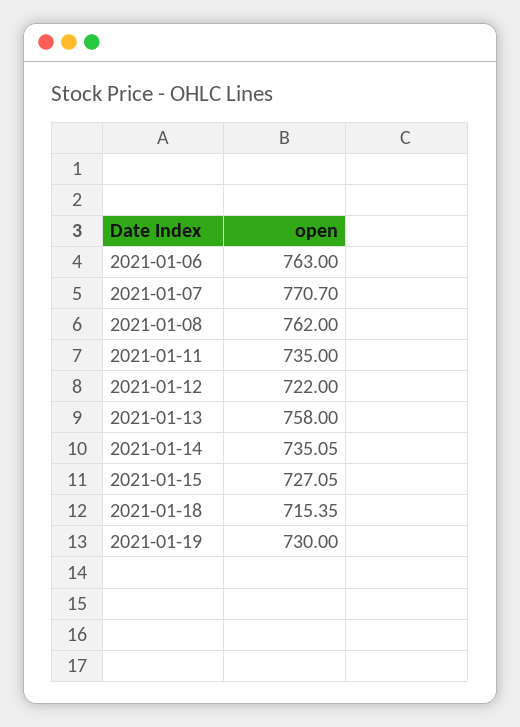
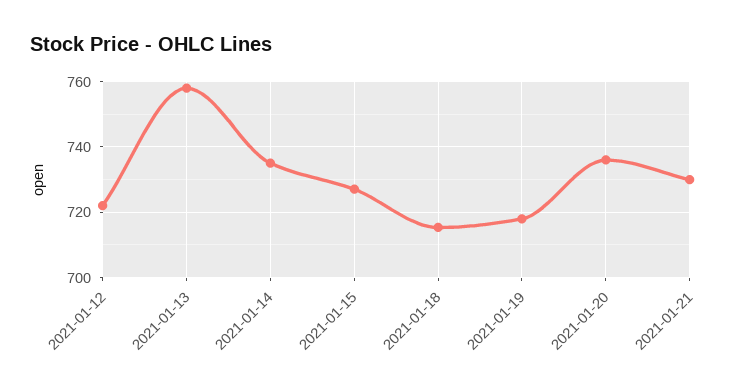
2021-01-06: 763 -> none
2021-01-07: 770.7 -> none
2021-01-08: 762 -> none
2021-01-11: 735 -> none
2021-01-19: 730 -> 718
2021-01-20: none -> 736
2021-01-21: none -> 730

